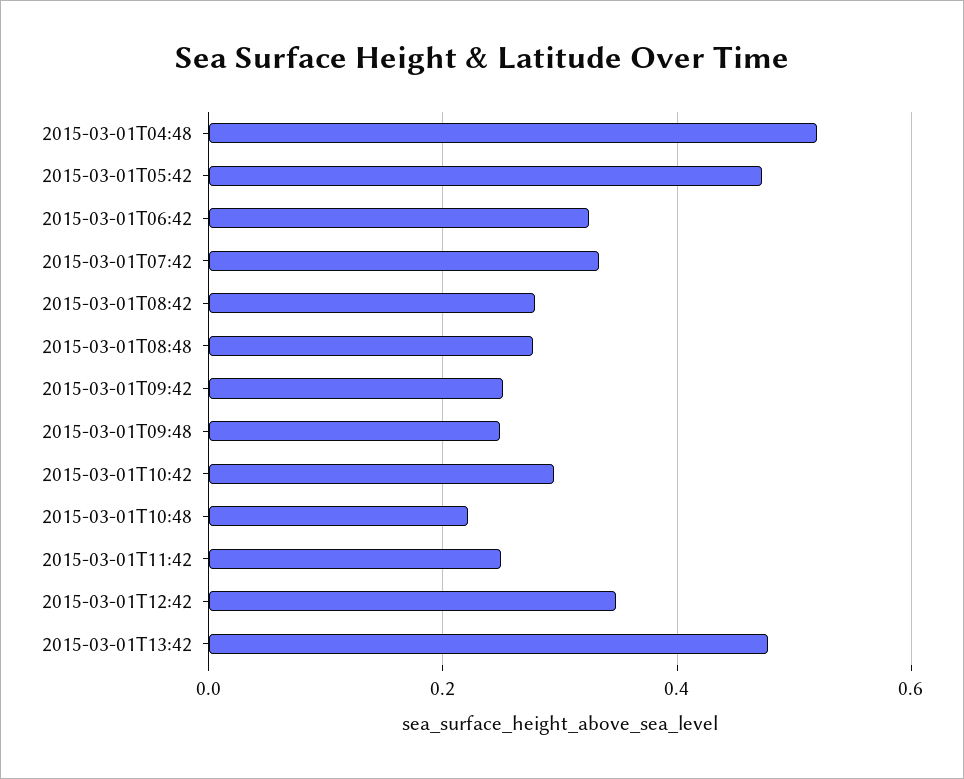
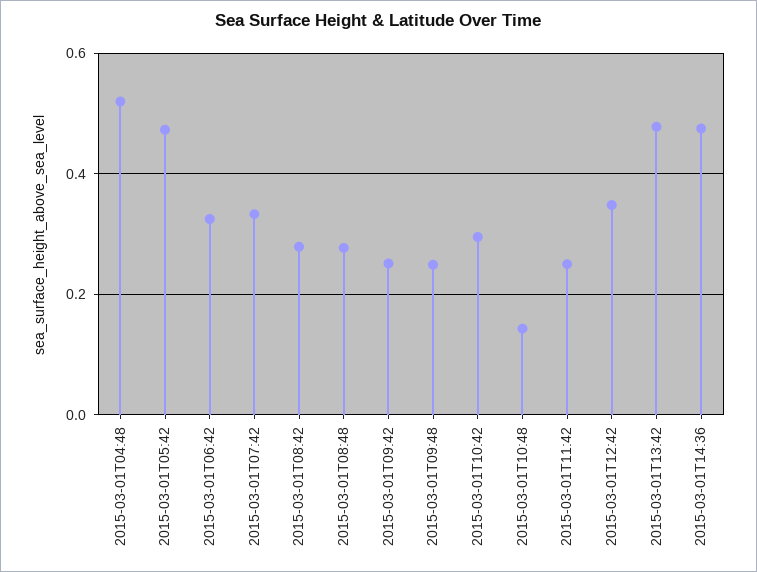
2015-03-01T10:48: 0.22 -> 0.14
2015-03-01T14:36: none -> 0.48

